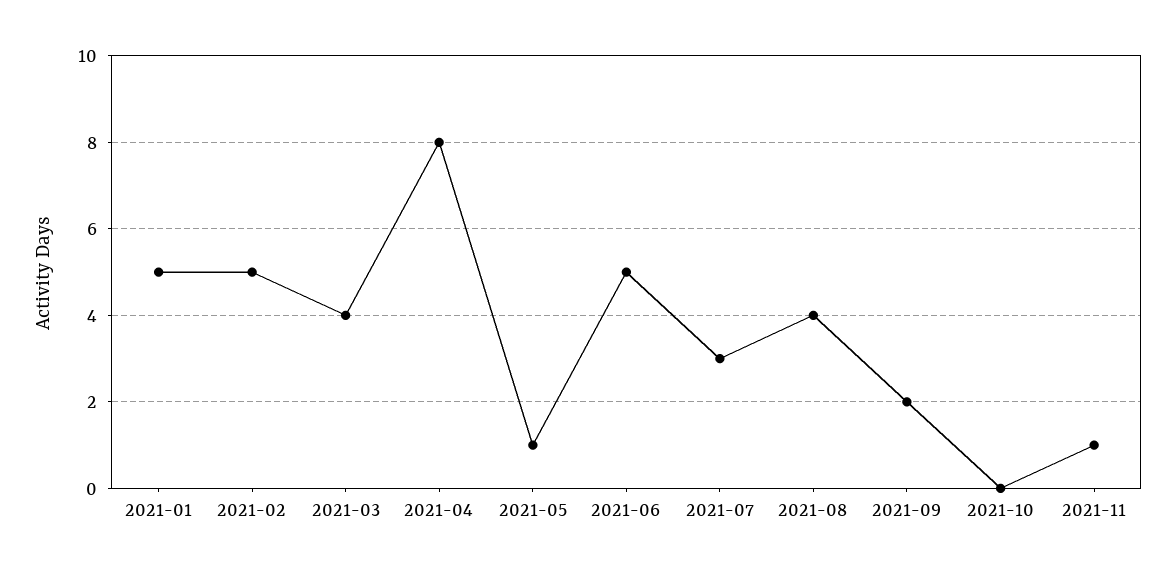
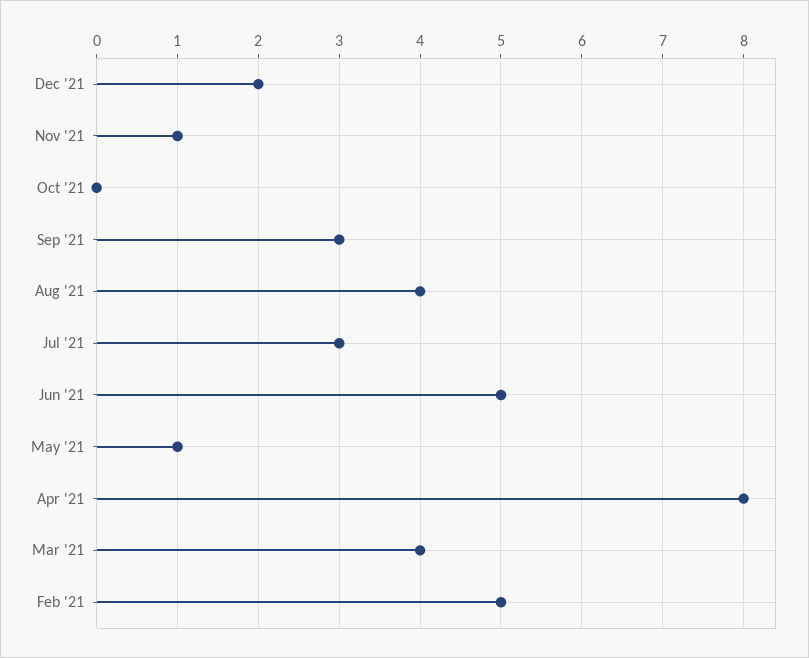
2021-01: 5 -> none
2021-09: 2 -> 3
Dec '21: none -> 2

